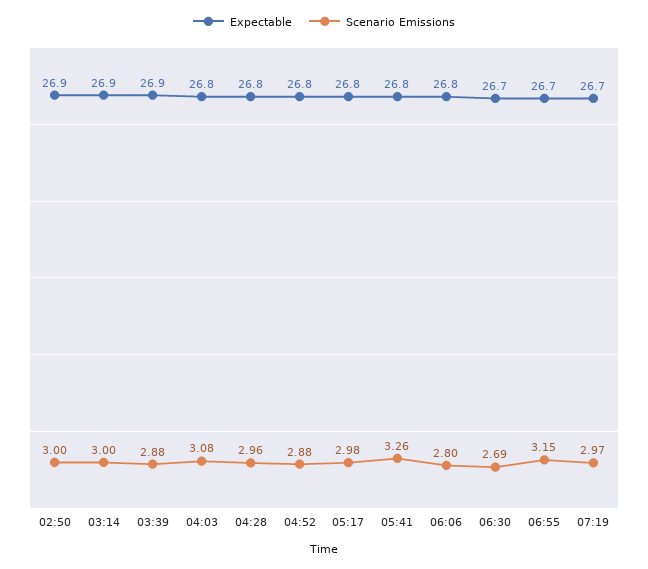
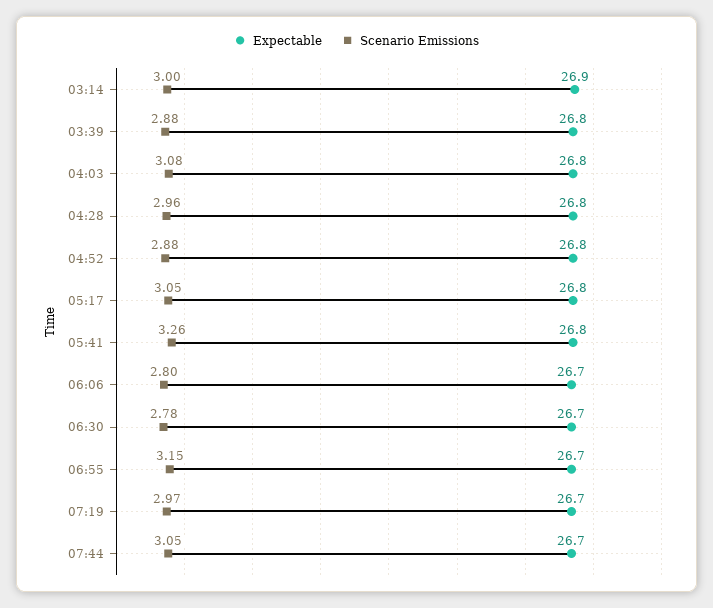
Expectable, 02:50: 26.9 -> none
Scenario Emissions, 02:50: 3 -> none
Expectable, 03:39: 26.9 -> 26.8
Scenario Emissions, 05:17: 2.98 -> 3.05
Expectable, 06:06: 26.8 -> 26.7
Scenario Emissions, 06:30: 2.69 -> 2.78
Expectable, 07:44: none -> 26.7
Scenario Emissions, 07:44: none -> 3.05

